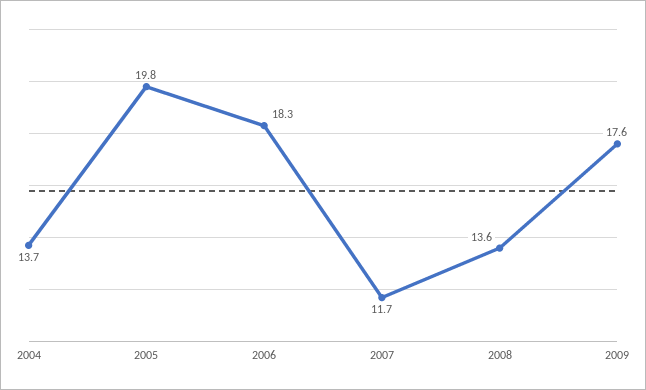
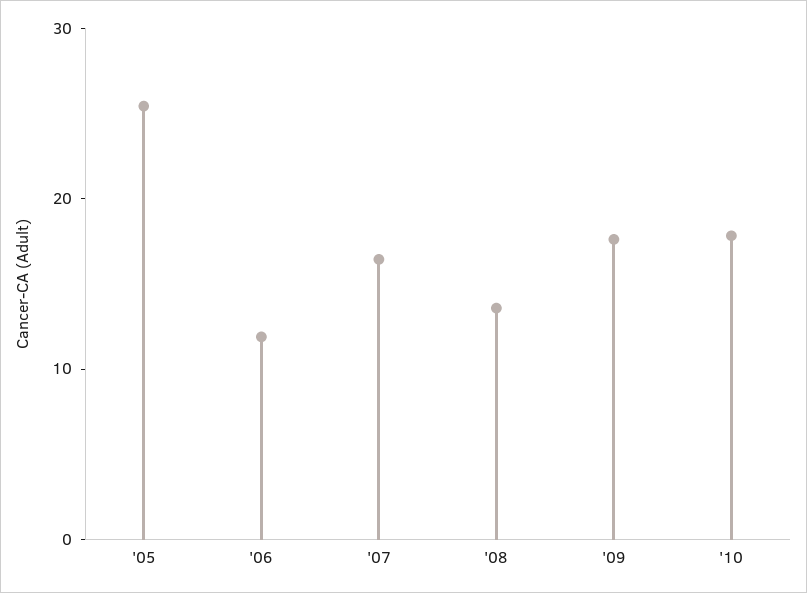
2004: 13.7 -> none
2005: 19.8 -> 26
2006: 18.3 -> 12
2007: 11.7 -> 16
'10: none -> 18

